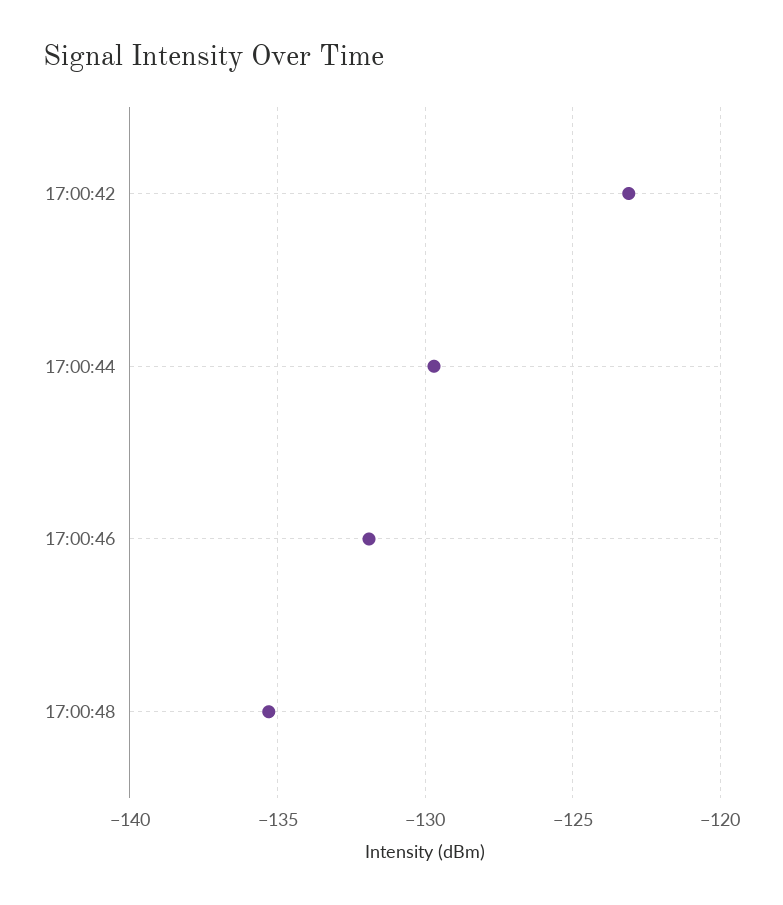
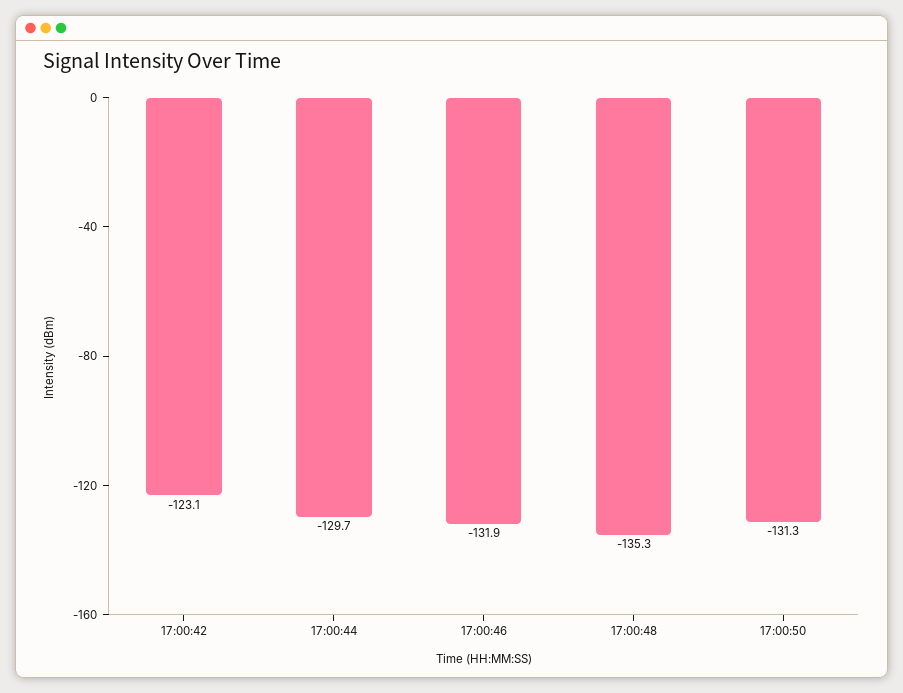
17:00:50: none -> -131.3

